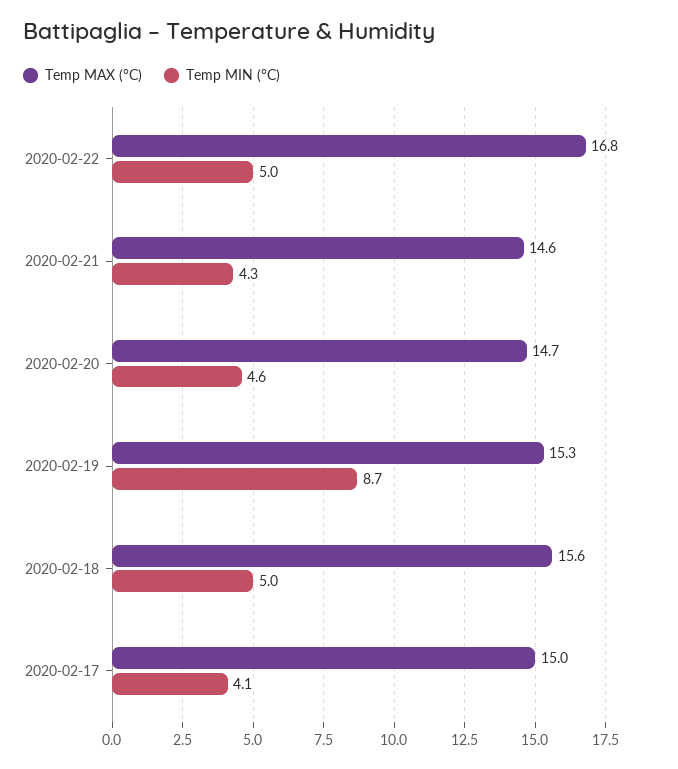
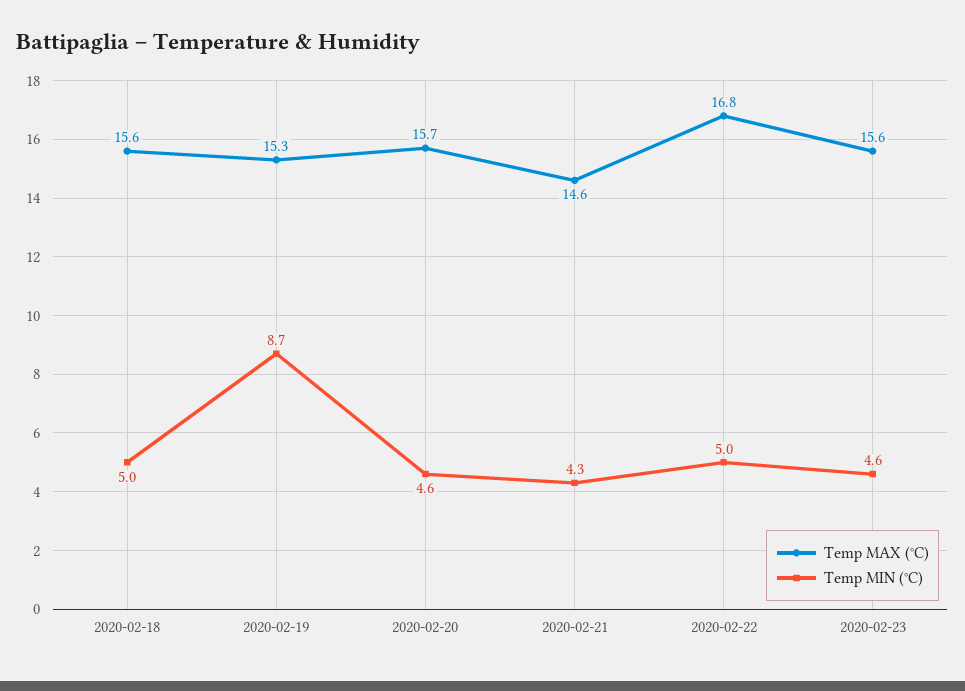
Temp MAX (°C), 2020-02-20: 14.7 -> 15.7
Temp MAX (°C), 2020-02-17: 15 -> none
Temp MIN (°C), 2020-02-17: 4.1 -> none
Temp MAX (°C), 2020-02-23: none -> 15.6
Temp MIN (°C), 2020-02-23: none -> 4.6

